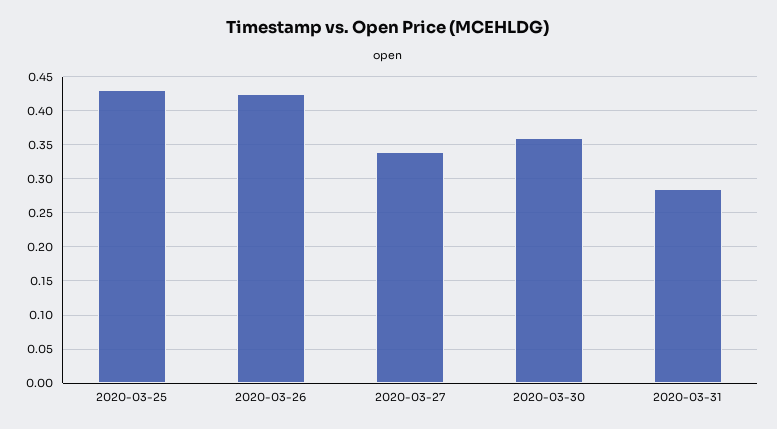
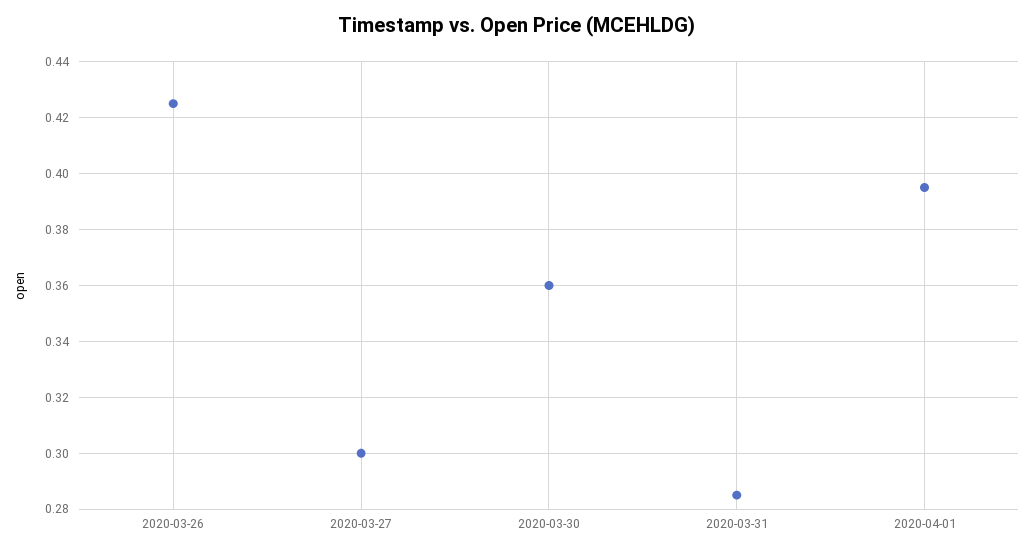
2020-03-25: 0.43 -> none
2020-03-27: 0.34 -> 0.3
2020-04-01: none -> 0.395

